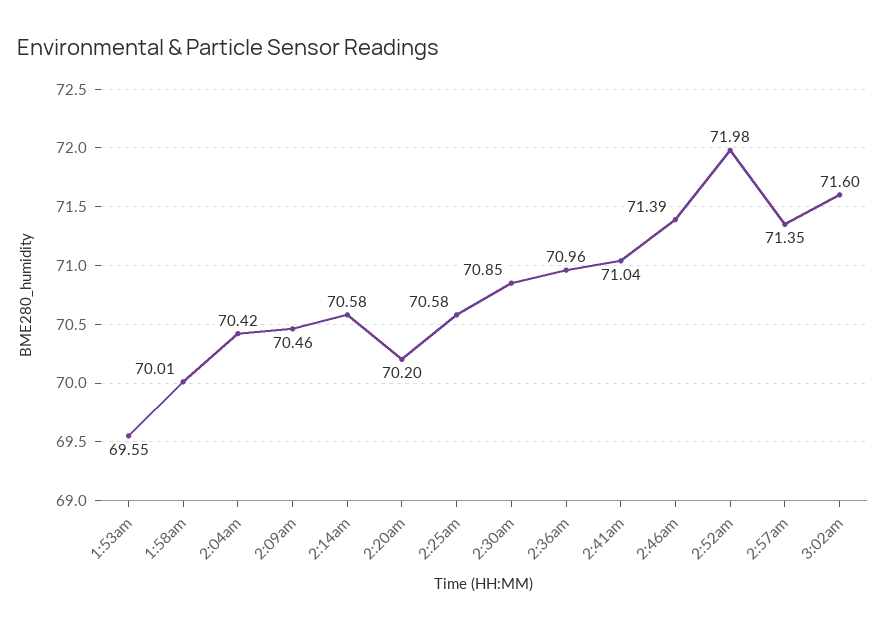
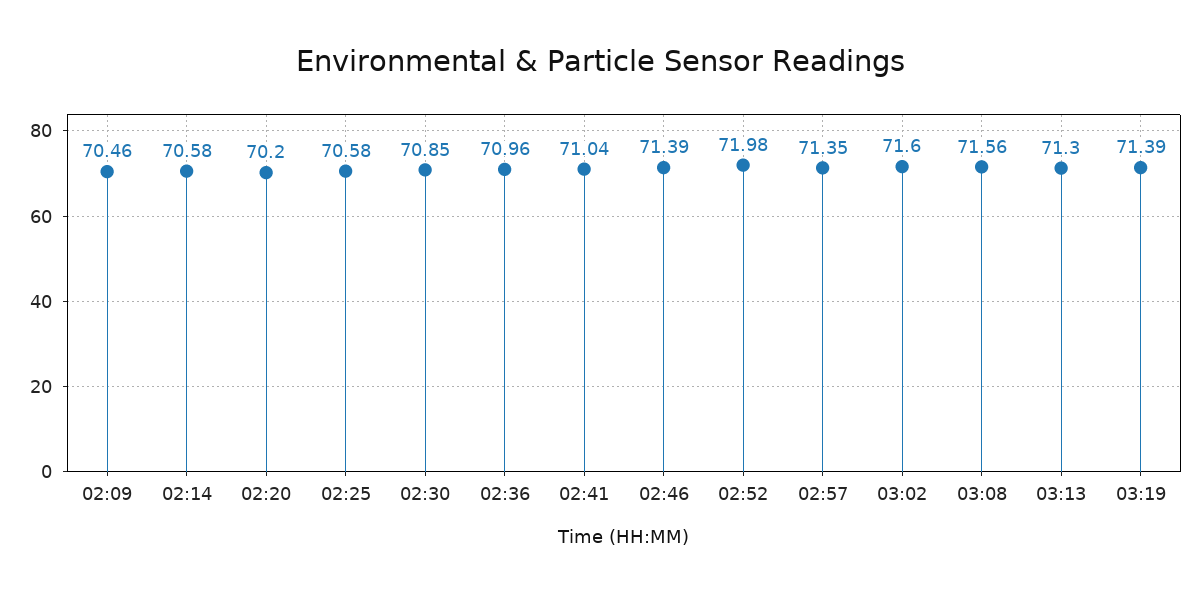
1:53am: 69.55 -> none
1:58am: 70.01 -> none
2:04am: 70.42 -> none
03:08: none -> 71.56
03:13: none -> 71.3
03:19: none -> 71.39

